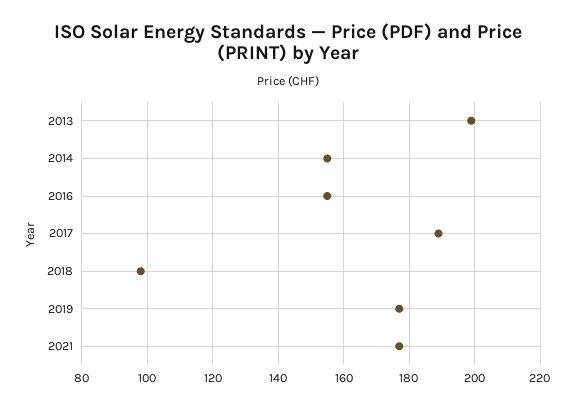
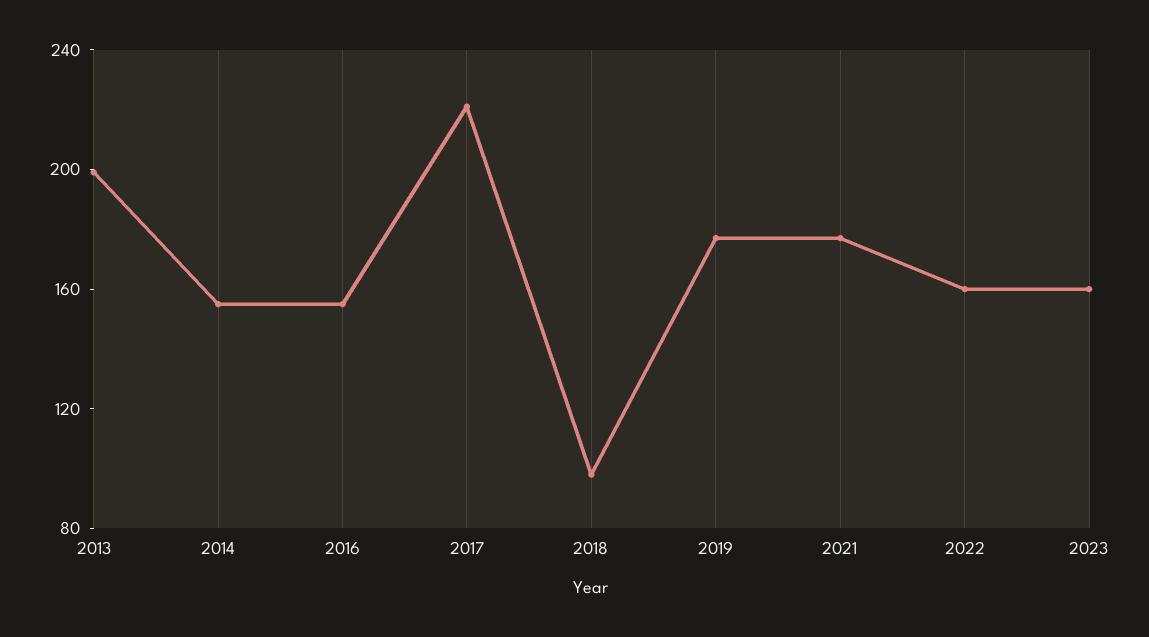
2017: 190 -> 220
2022: none -> 160
2023: none -> 160

